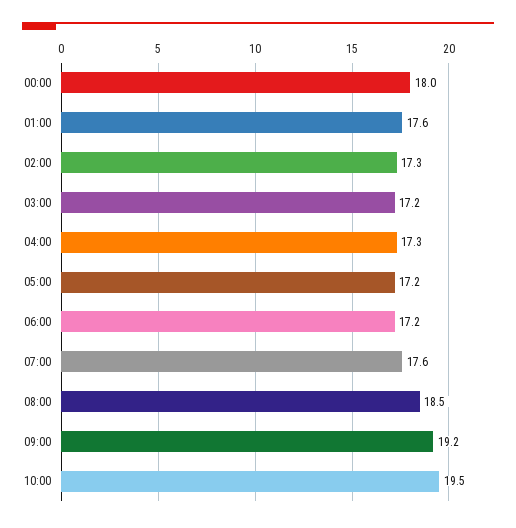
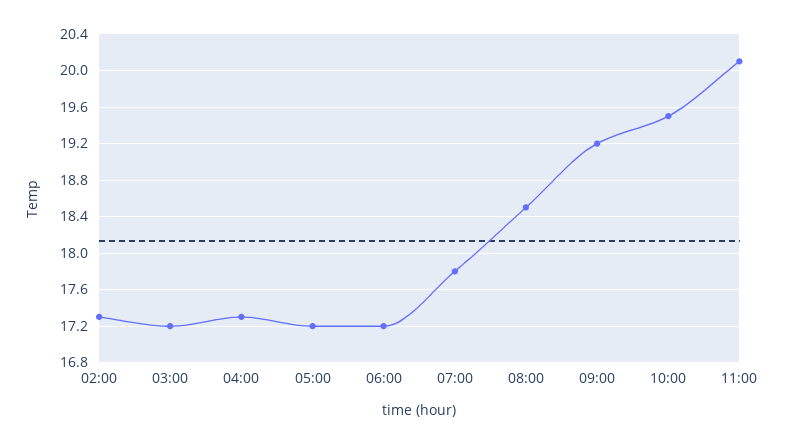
00:00: 18 -> none
01:00: 17.6 -> none
07:00: 17.6 -> 17.8
11:00: none -> 20.1

